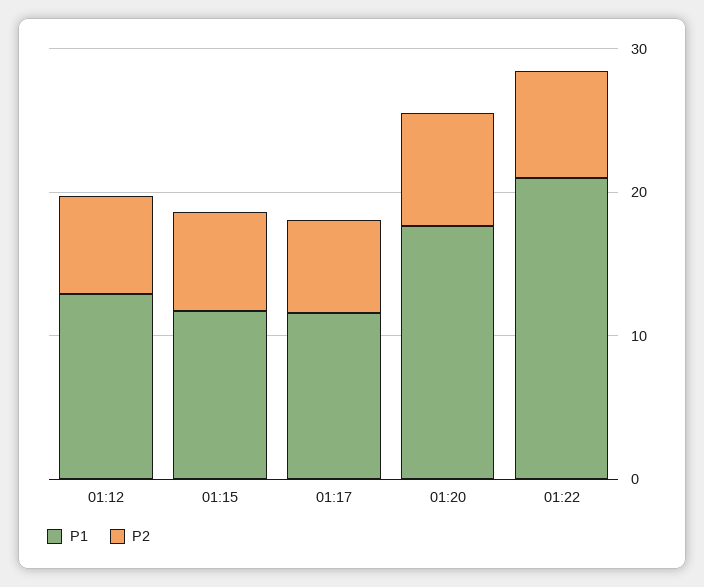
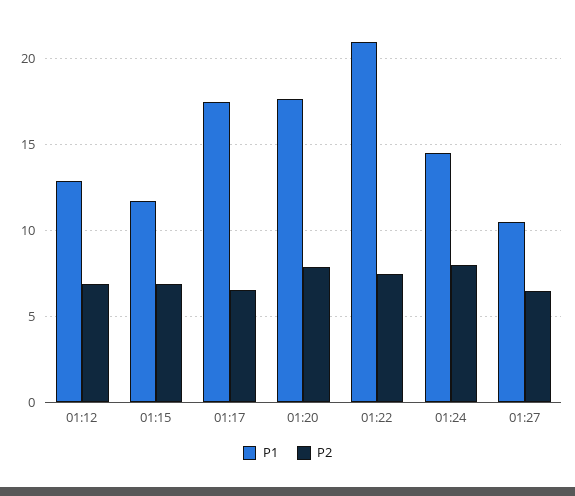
P1, 01:17: 12 -> 17.5
P1, 01:24: none -> 14.5
P2, 01:24: none -> 8
P1, 01:27: none -> 10.5
P2, 01:27: none -> 6.5

